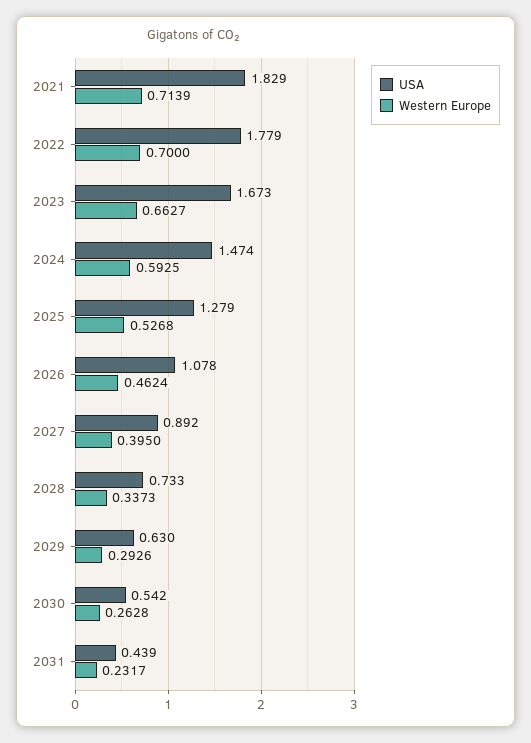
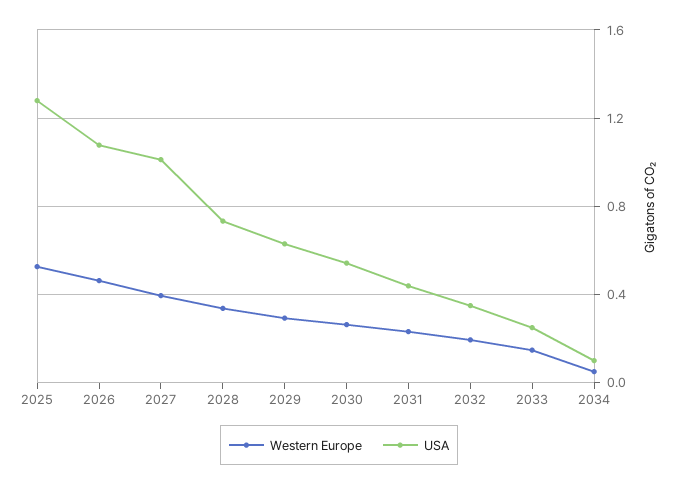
USA, 2021: 1.829 -> none
Western Europe, 2021: 0.7139 -> none
USA, 2022: 1.779 -> none
Western Europe, 2022: 0.7 -> none
USA, 2023: 1.673 -> none
Western Europe, 2023: 0.6627 -> none
USA, 2024: 1.474 -> none
Western Europe, 2024: 0.5925 -> none
USA, 2027: 0.892 -> 1
Western Europe, 2032: none -> 0.2
USA, 2032: none -> 0.35
Western Europe, 2033: none -> 0.15
USA, 2033: none -> 0.25
Western Europe, 2034: none -> 0.05
USA, 2034: none -> 0.1

